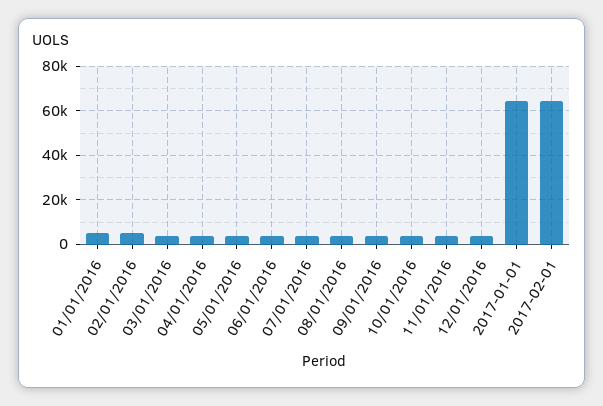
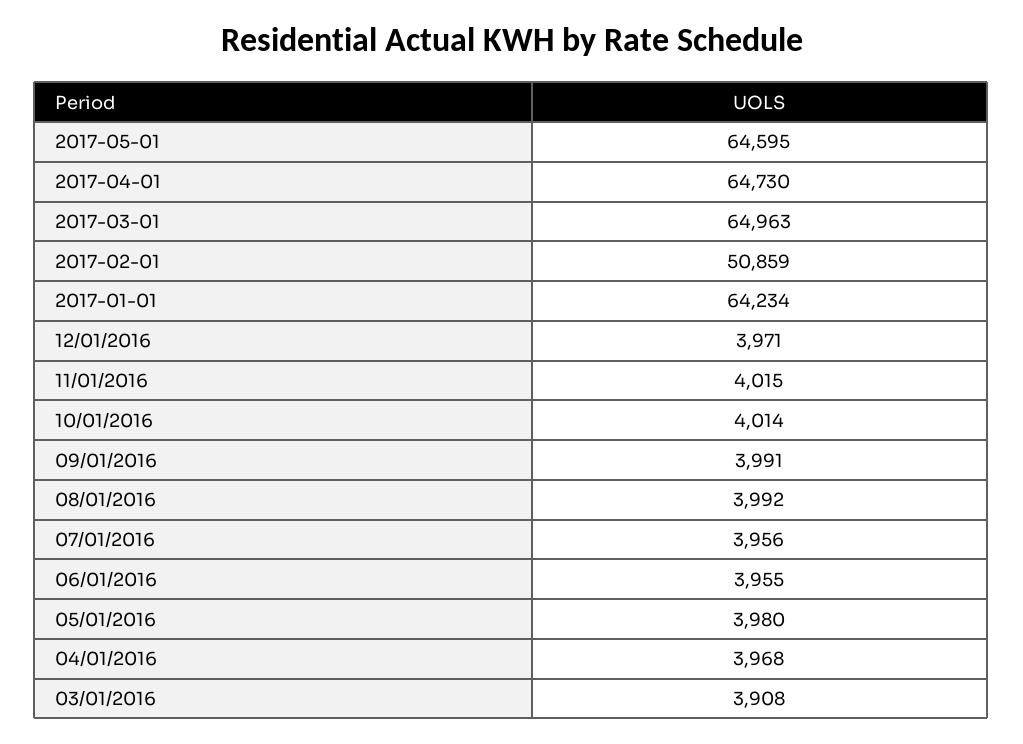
01/01/2016: 5000 -> none
02/01/2016: 5000 -> none
2017-02-01: 65000 -> 50859
2017-05-01: none -> 64595
2017-04-01: none -> 64730
2017-03-01: none -> 64963

